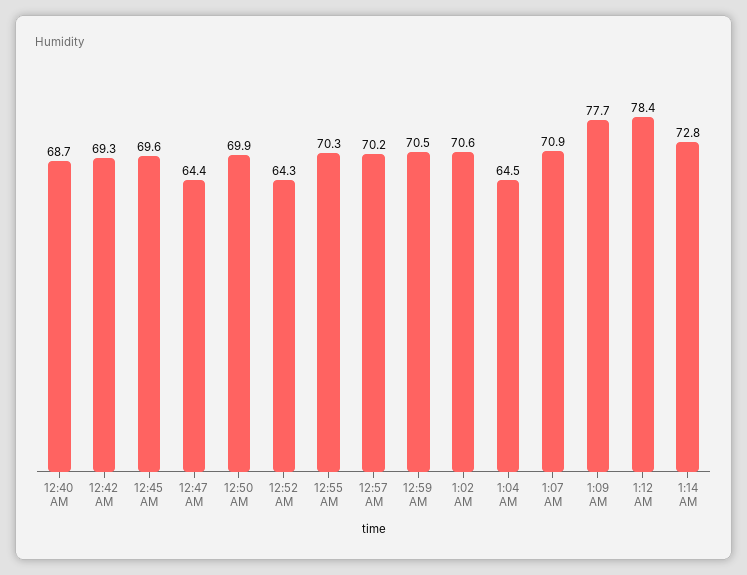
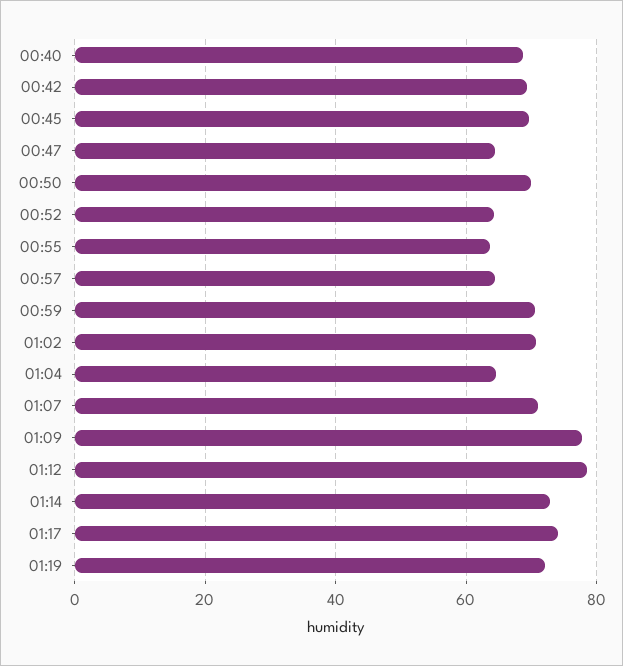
12:55 AM: 70.3 -> 64
12:57 AM: 70.2 -> 64
01:17: none -> 74
01:19: none -> 72

